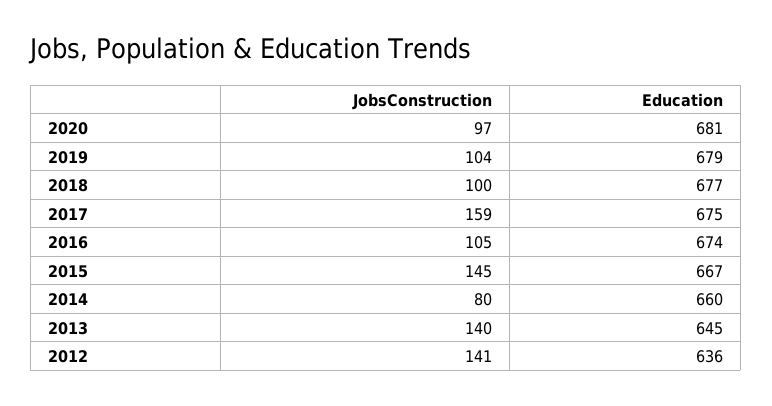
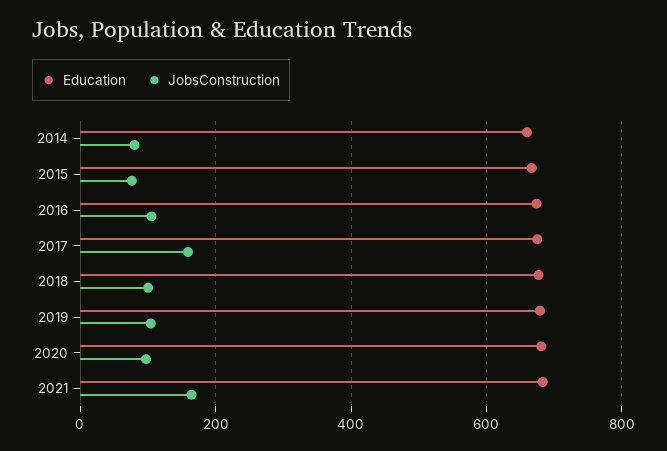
JobsConstruction, 2015: 145 -> 80
JobsConstruction, 2013: 140 -> none
Education, 2013: 645 -> none
JobsConstruction, 2012: 141 -> none
Education, 2012: 636 -> none
Education, 2021: none -> 680
JobsConstruction, 2021: none -> 160

